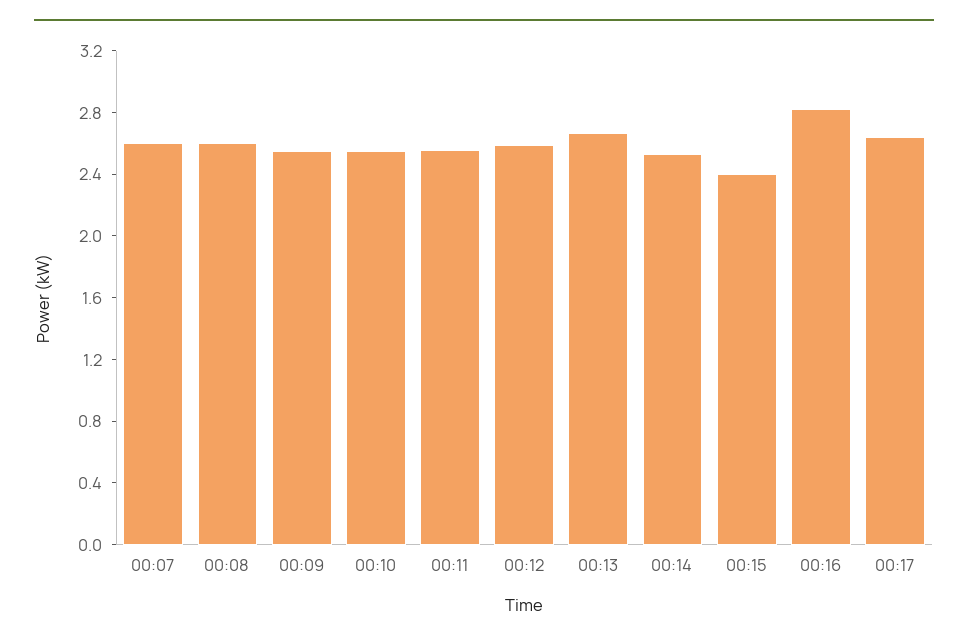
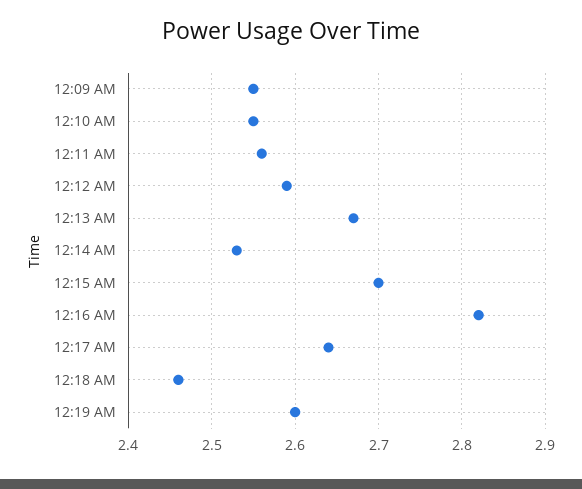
00:07: 2.6 -> none
00:08: 2.6 -> none
00:15: 2.4 -> 2.7
12:18 AM: none -> 2.46
12:19 AM: none -> 2.6

